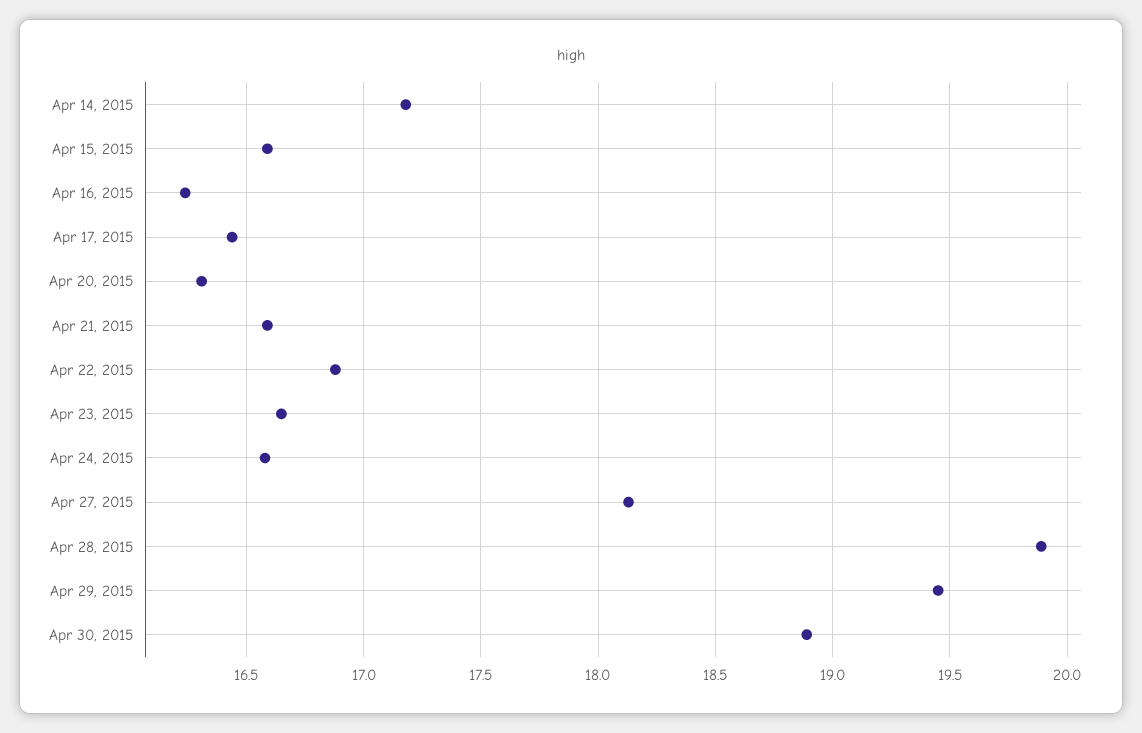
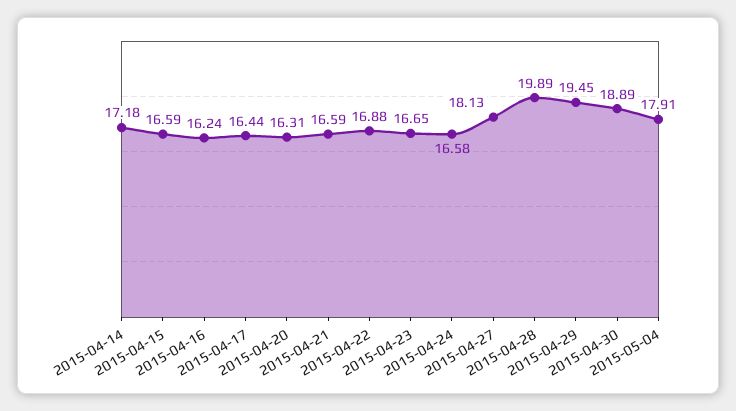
2015-05-04: none -> 17.91

